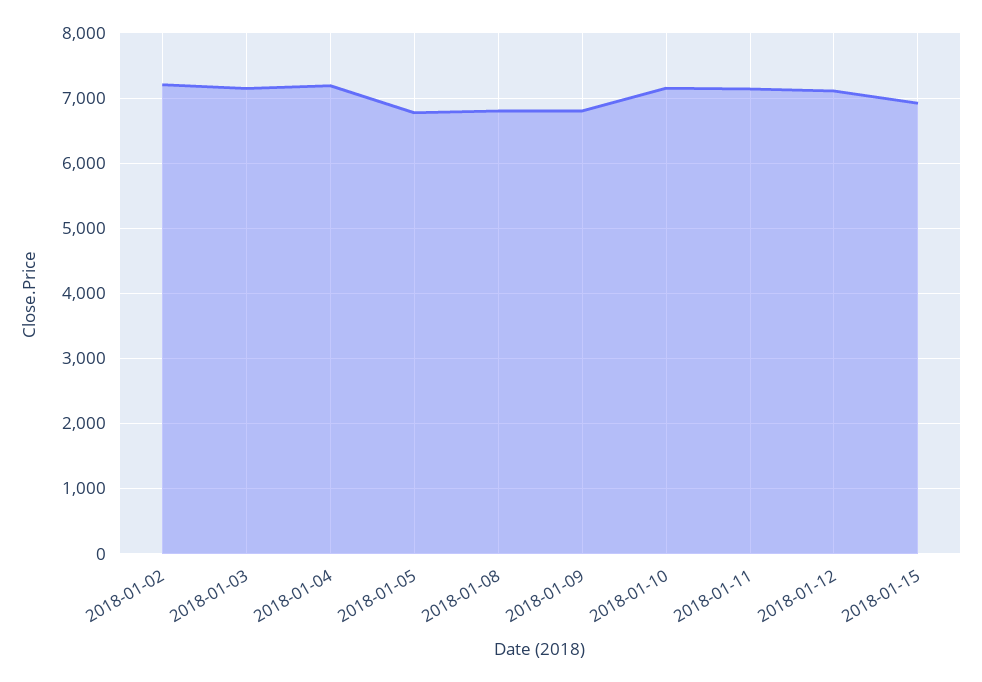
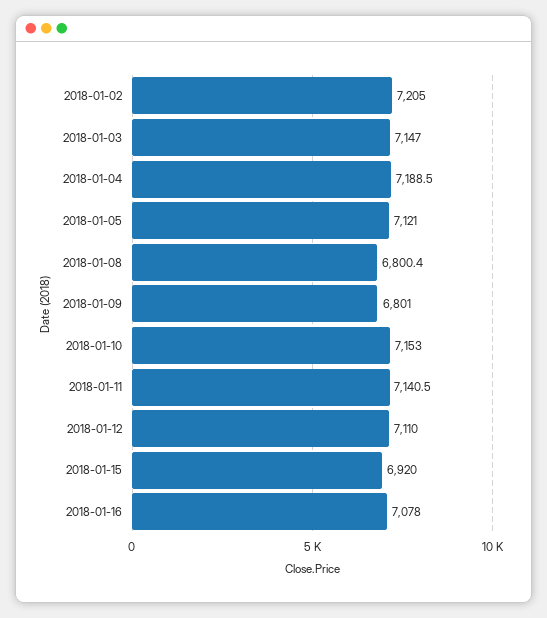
2018-01-05: 6800 -> 7121
2018-01-16: none -> 7078

